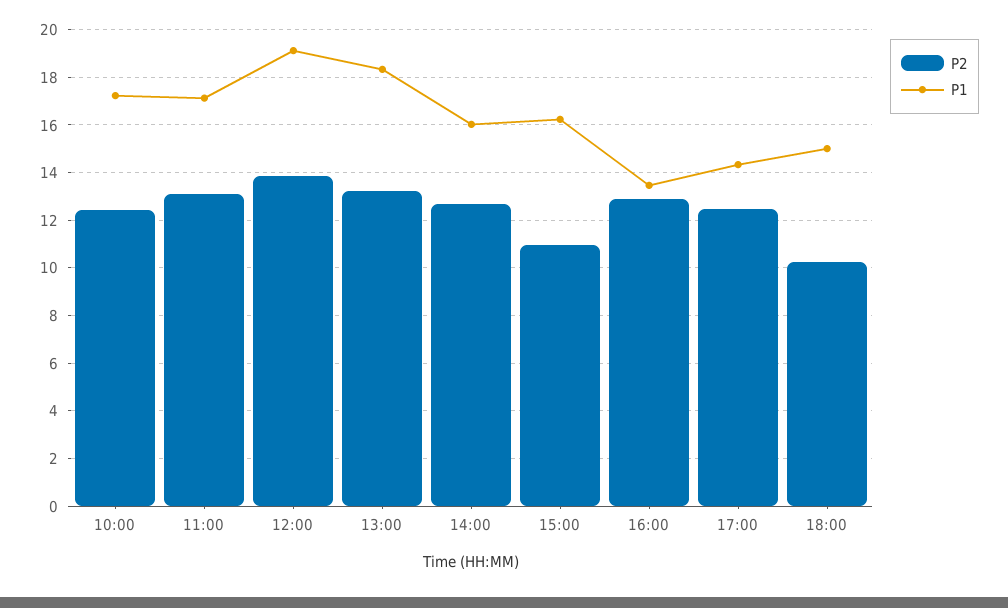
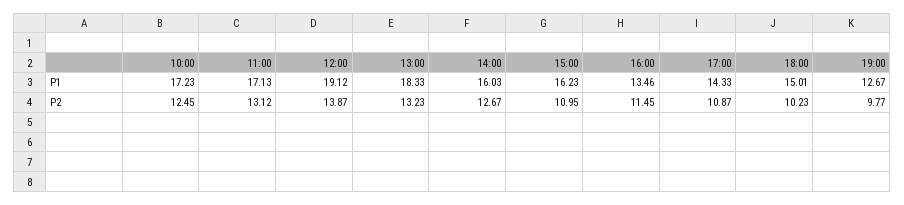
P2, 16:00: 13 -> 11.45
P2, 17:00: 12.5 -> 10.87
P1, 19:00: none -> 12.67
P2, 19:00: none -> 9.77

